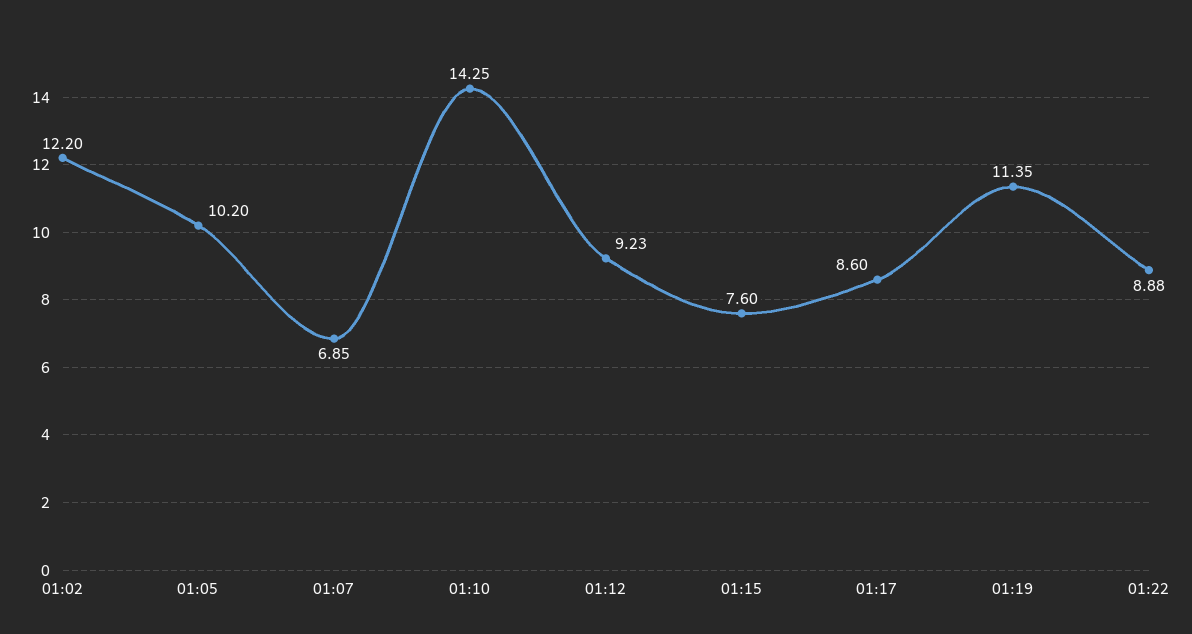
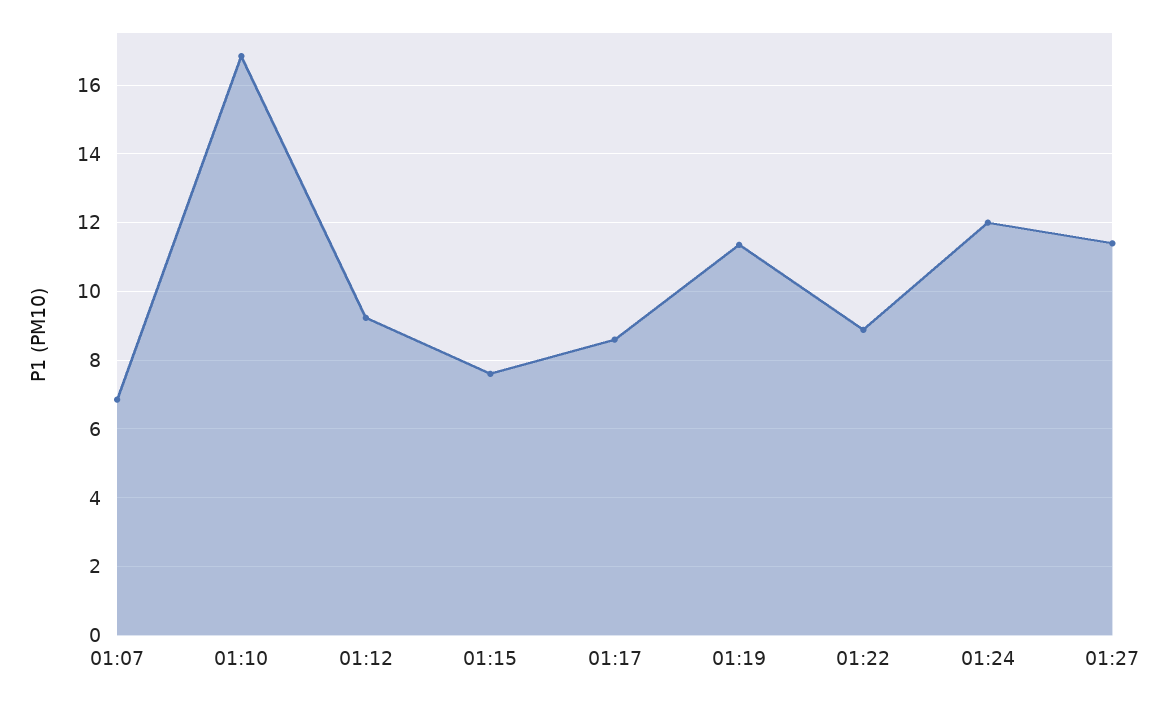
01:02: 12.2 -> none
01:05: 10.2 -> none
01:10: 14.25 -> 16.8
01:24: none -> 12
01:27: none -> 11.4

